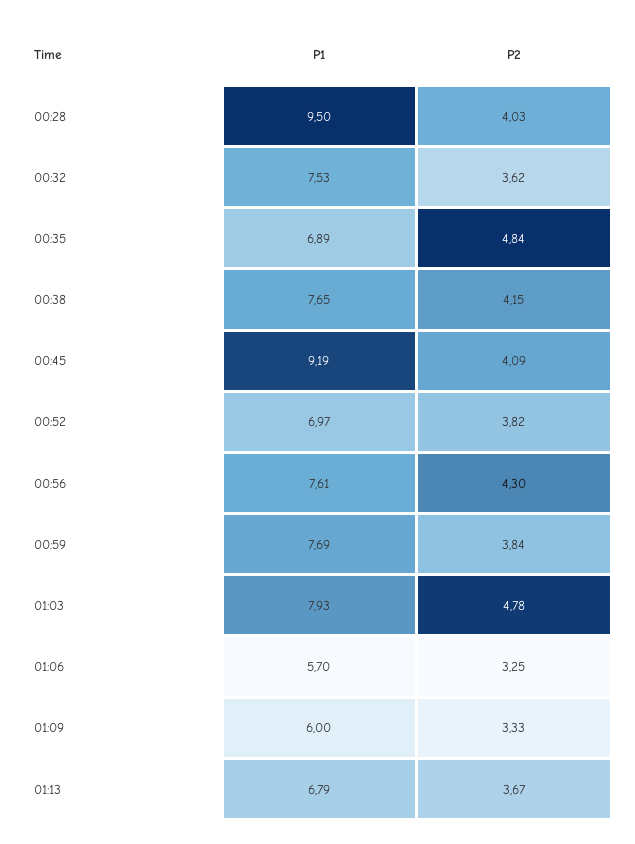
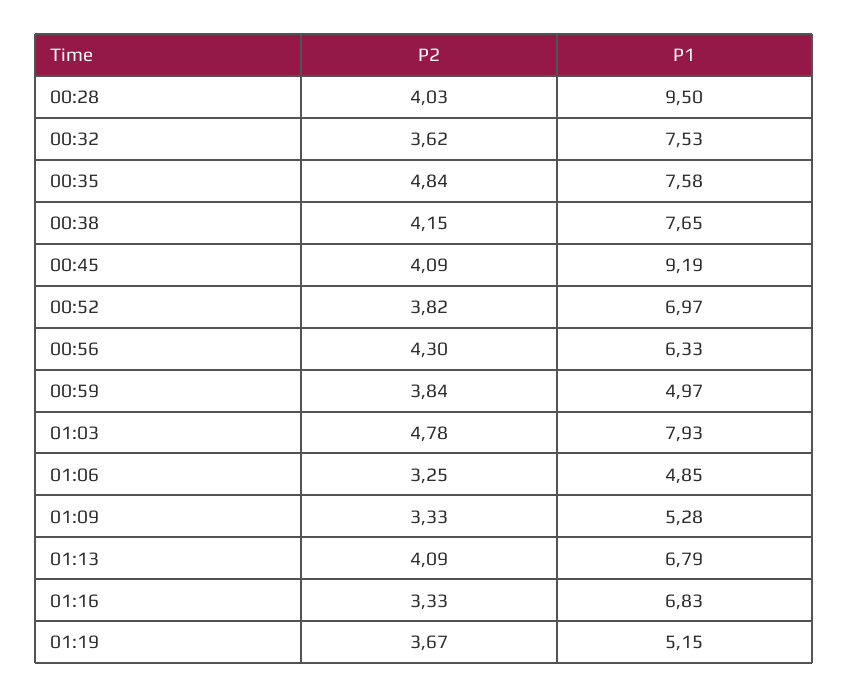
P1, 00:35: 6.89 -> 7.58
P1, 00:56: 7.61 -> 6.33
P1, 00:59: 7.69 -> 4.97
P1, 01:06: 5.7 -> 4.85
P1, 01:09: 6 -> 5.28
P2, 01:13: 3.67 -> 4.09
P2, 01:16: none -> 3.33
P1, 01:16: none -> 6.83
P2, 01:19: none -> 3.67
P1, 01:19: none -> 5.15

